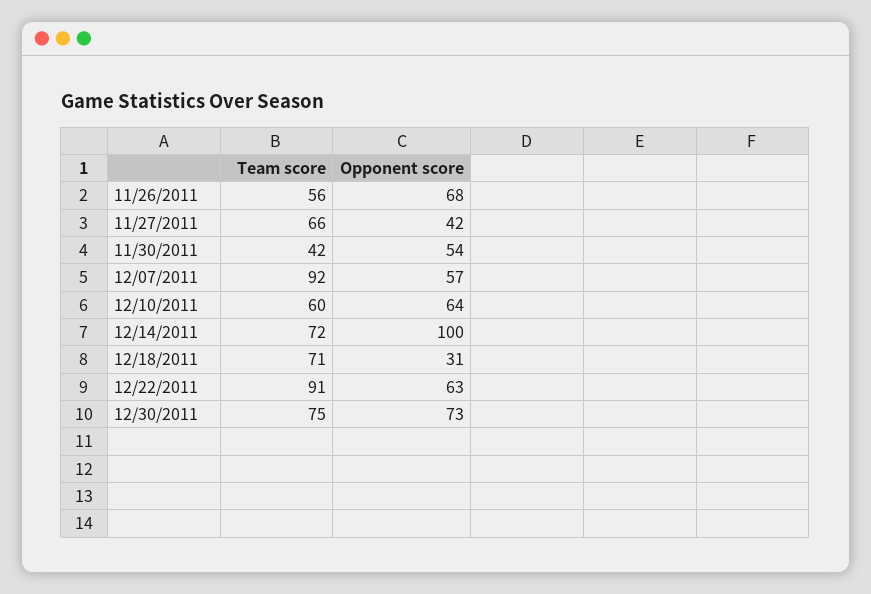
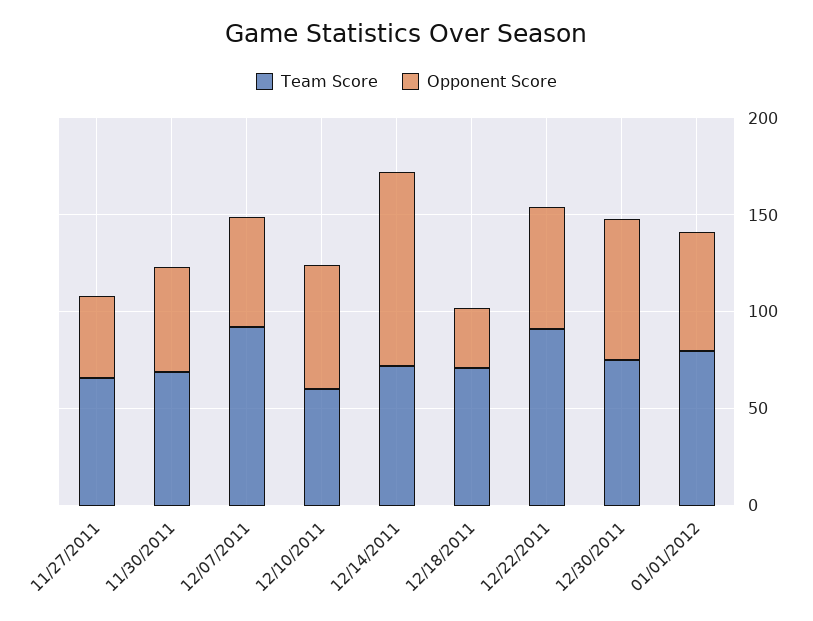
Team score, 11/26/2011: 56 -> none
Opponent score, 11/26/2011: 68 -> none
Team score, 11/30/2011: 42 -> 70
Team score, 01/01/2012: none -> 80
Opponent score, 01/01/2012: none -> 60

